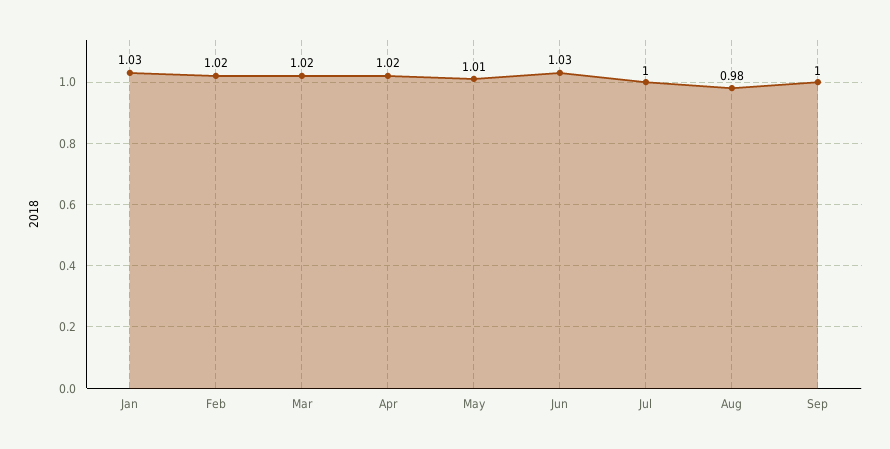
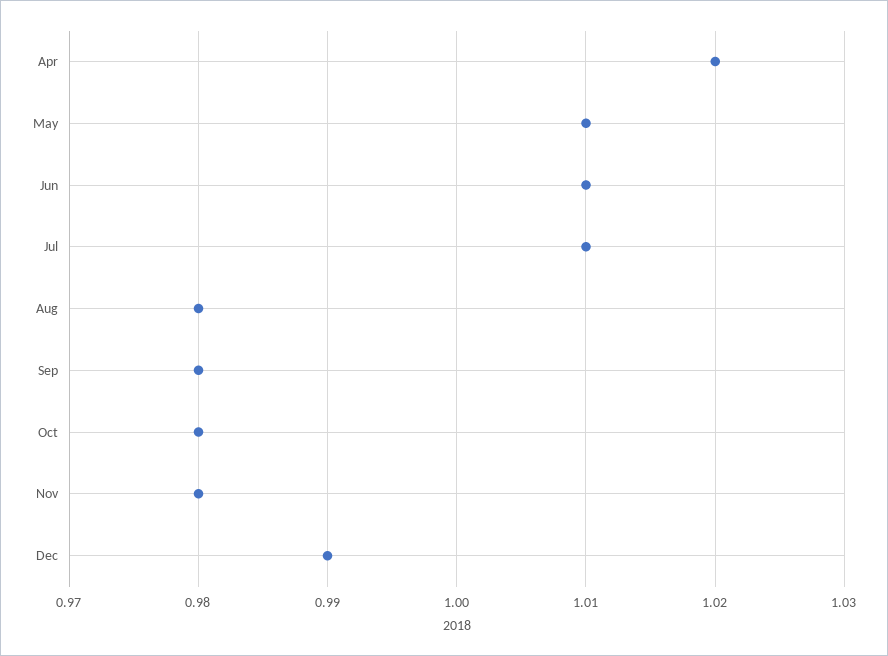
Jan: 1.03 -> none
Feb: 1.02 -> none
Mar: 1.02 -> none
Jun: 1.03 -> 1.01
Jul: 1 -> 1.01
Sep: 1 -> 0.98
Oct: none -> 0.98
Nov: none -> 0.98
Dec: none -> 0.99

